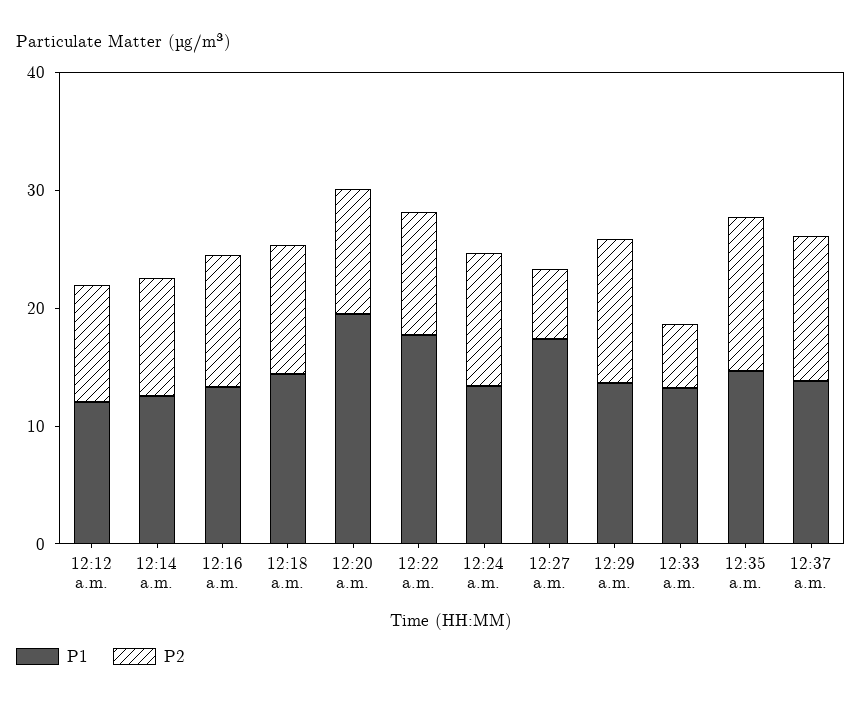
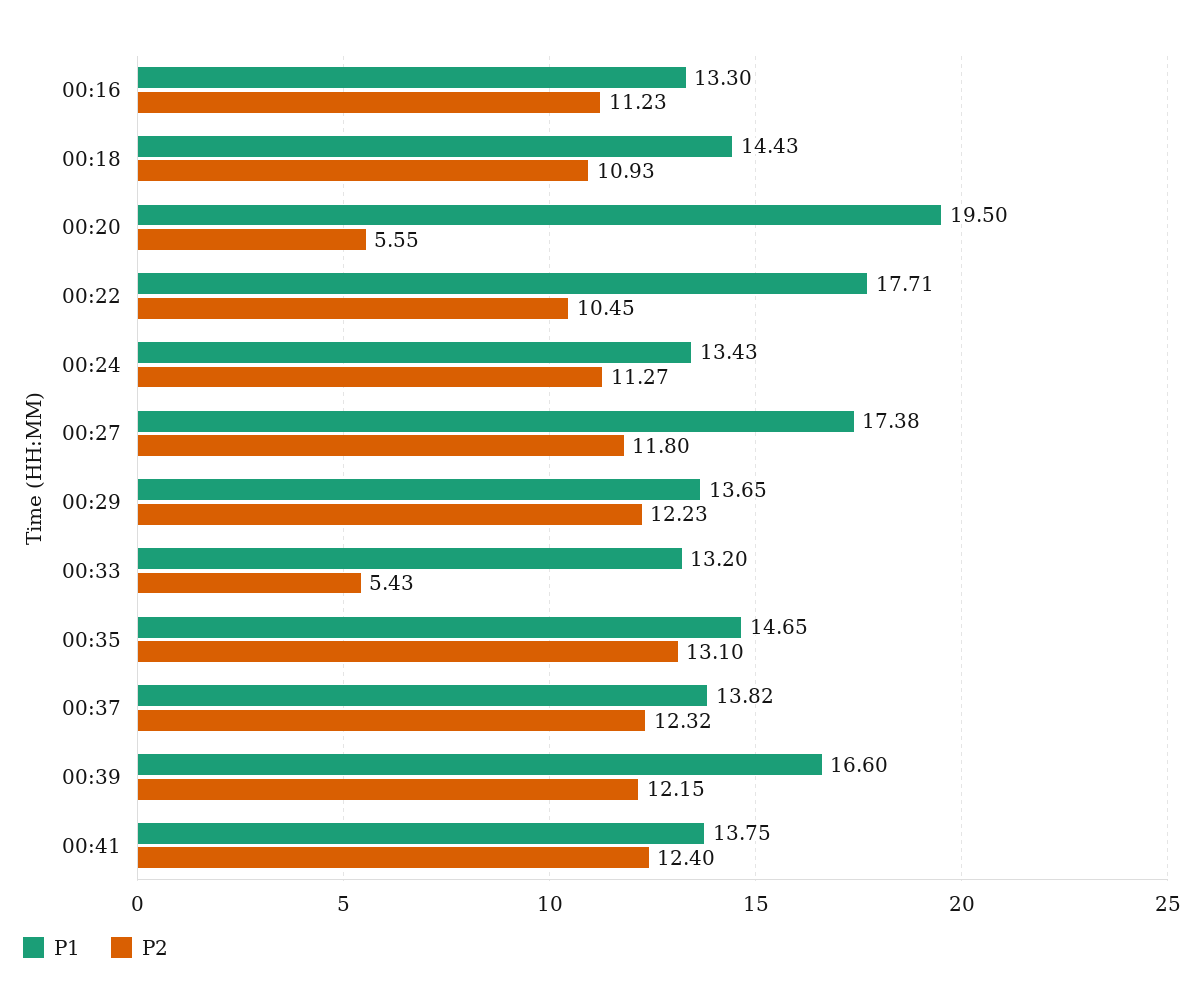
P1, 12:12 a.m.: 12 -> none
P2, 12:12 a.m.: 10 -> none
P1, 12:14 a.m.: 12 -> none
P2, 12:14 a.m.: 10 -> none
P2, 12:20 a.m.: 10 -> 5.55
P2, 12:27 a.m.: 6 -> 11.8
P1, 00:39: none -> 16.6
P2, 00:39: none -> 12.15
P1, 00:41: none -> 13.75
P2, 00:41: none -> 12.4

